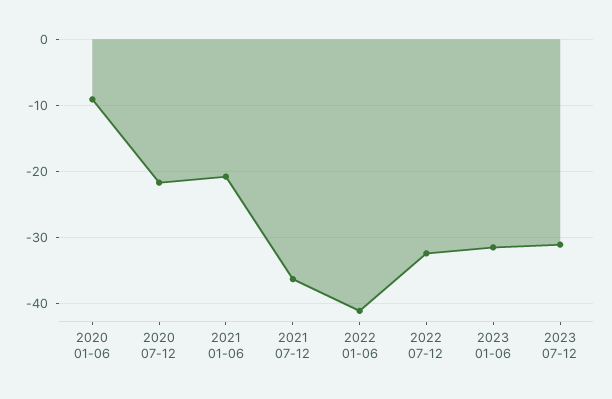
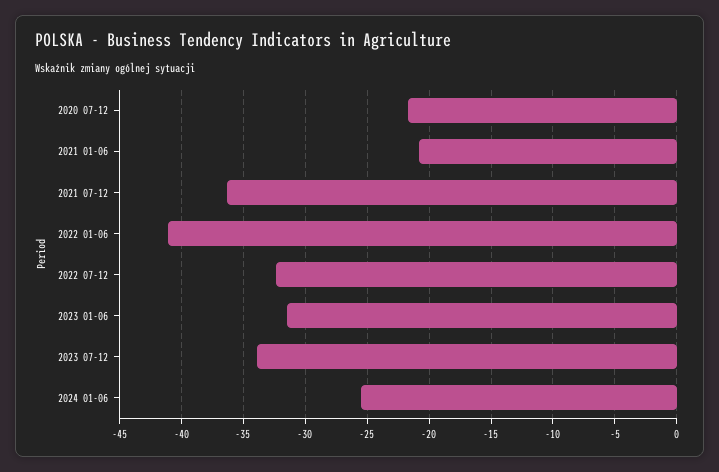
2020 01-06: -9 -> none
2023 07-12: -31 -> -34
2024 01-06: none -> -25.5

